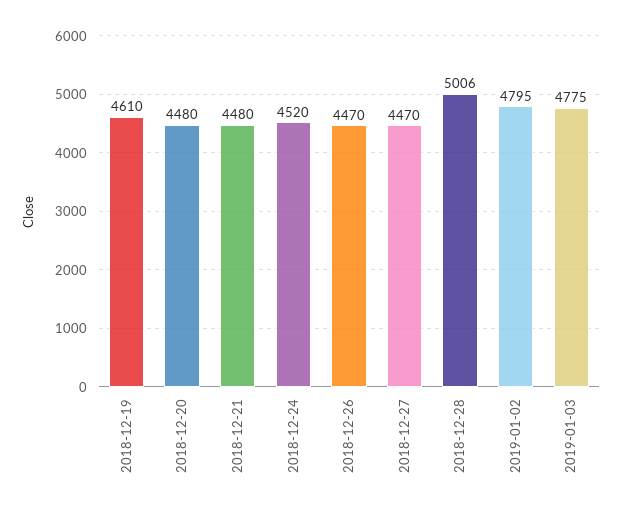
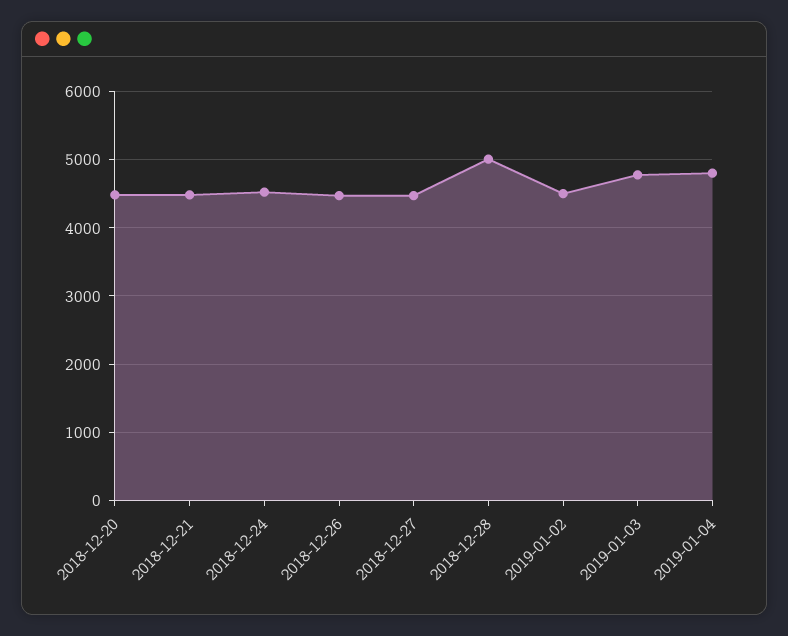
2018-12-19: 4610 -> none
2019-01-02: 4795 -> 4500
2019-01-04: none -> 4800

